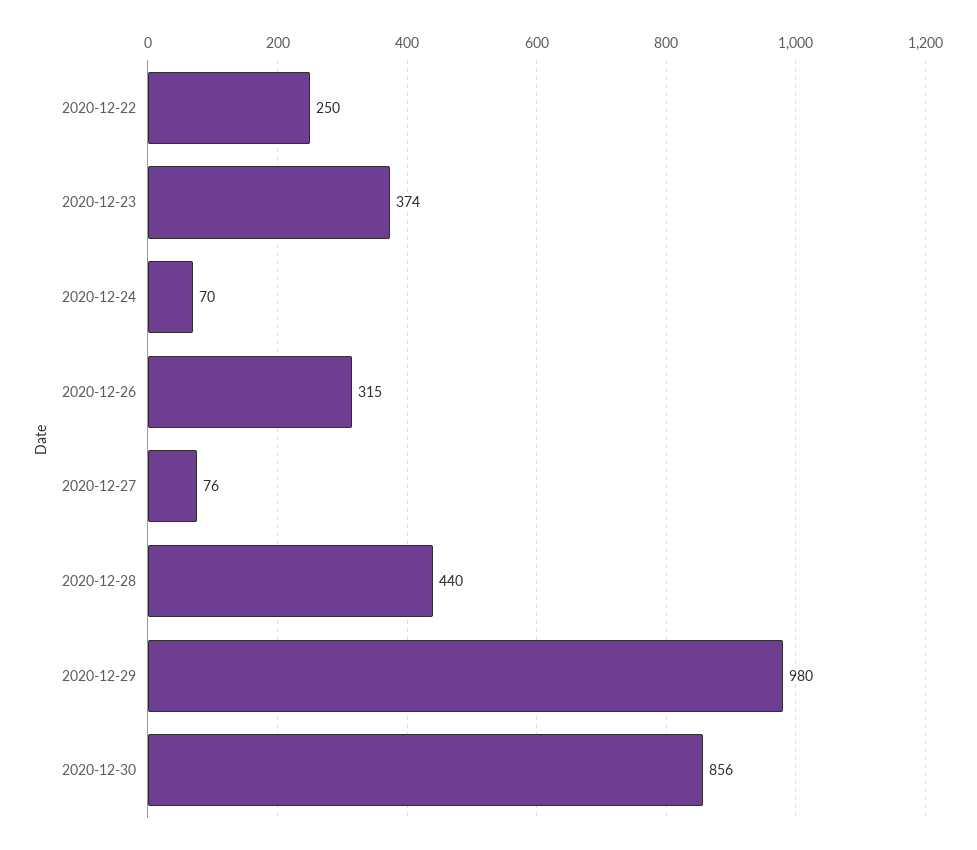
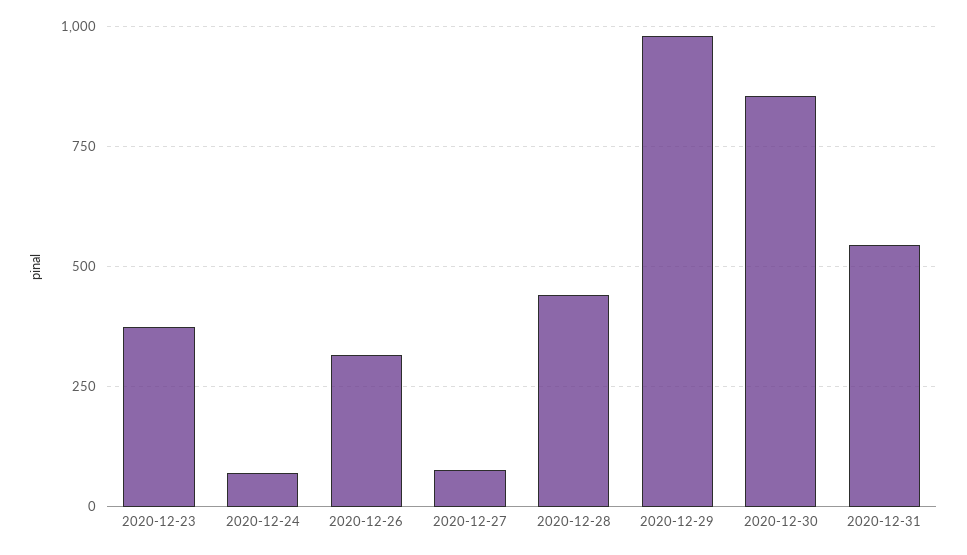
2020-12-22: 250 -> none
2020-12-31: none -> 550

